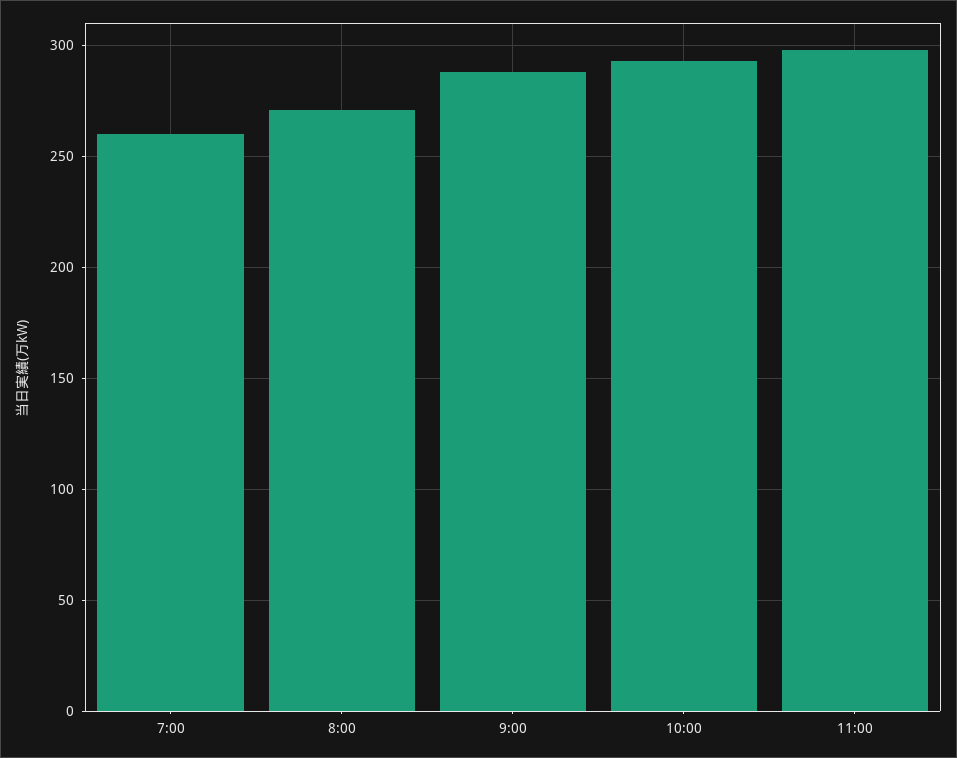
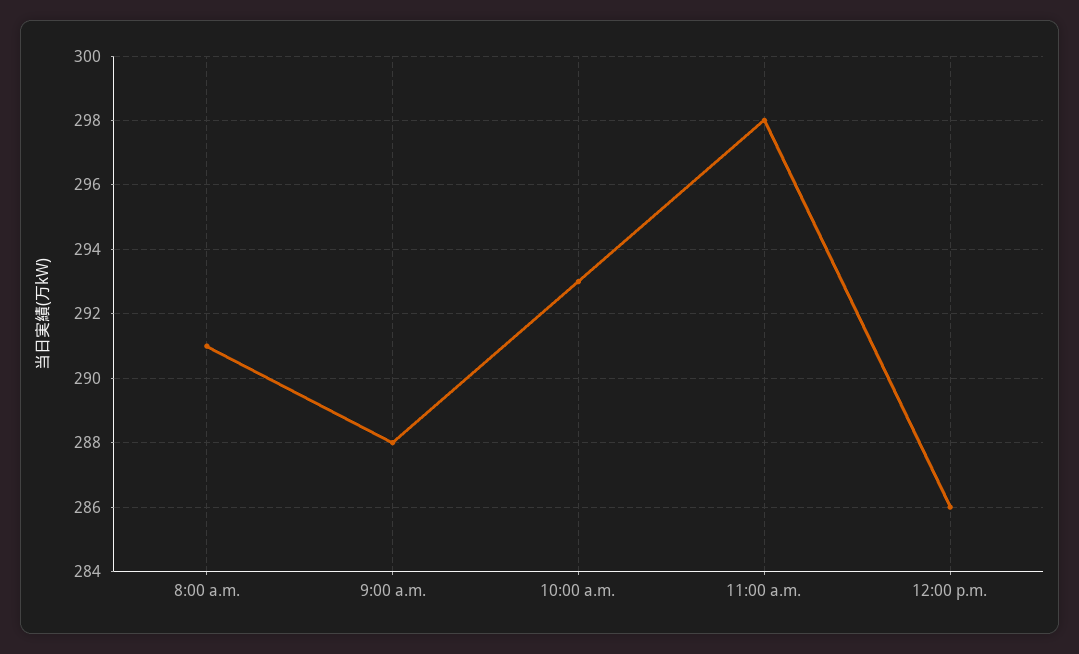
7:00: 260 -> none
8:00: 270 -> 291
12:00 p.m.: none -> 286

